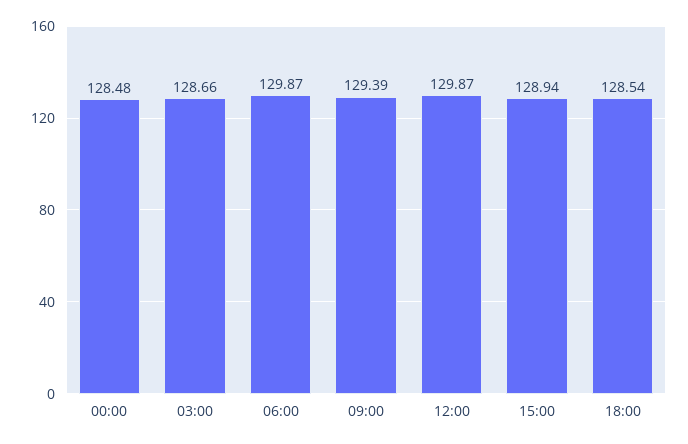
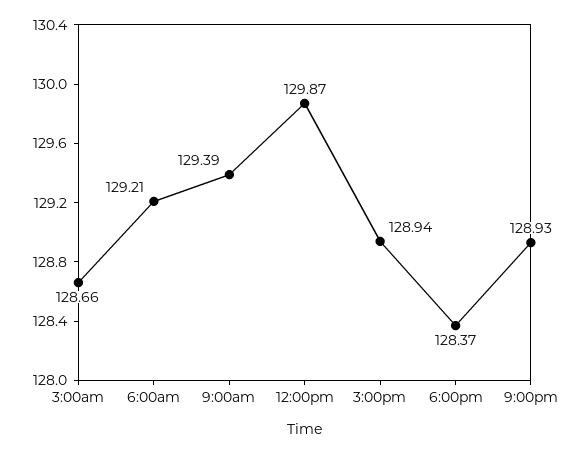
00:00: 128.48 -> none
06:00: 129.87 -> 129.21
18:00: 128.54 -> 128.37
9:00pm: none -> 128.93

